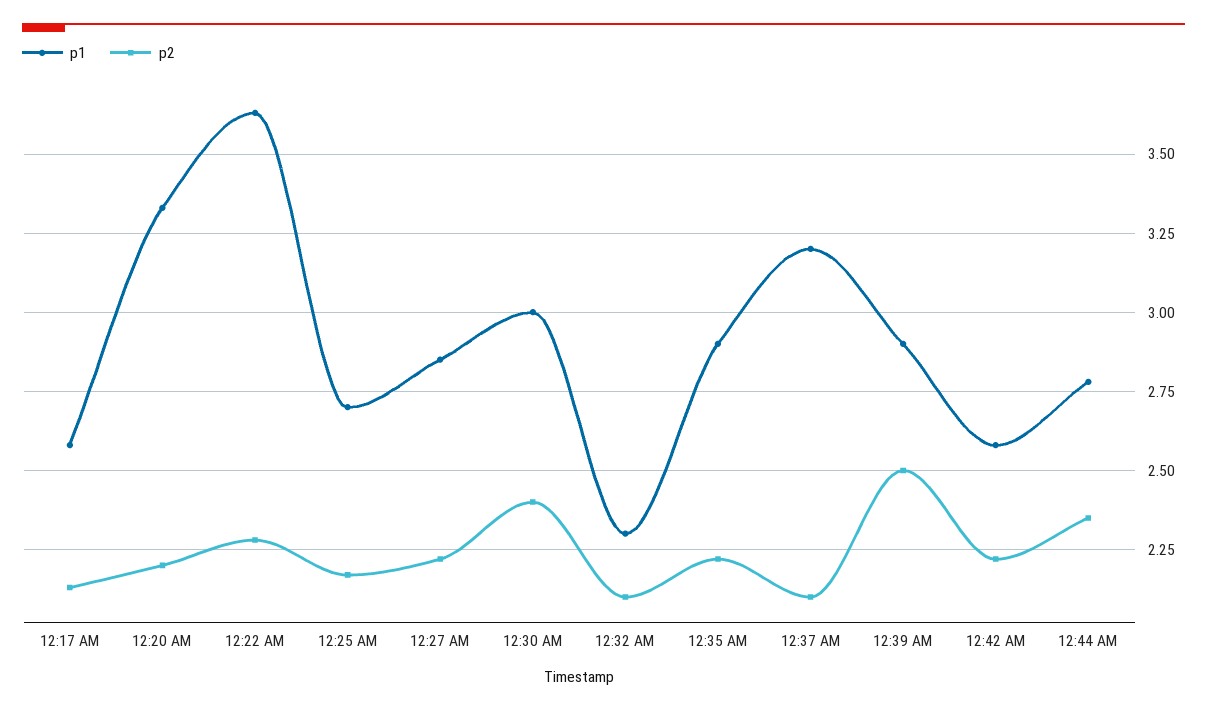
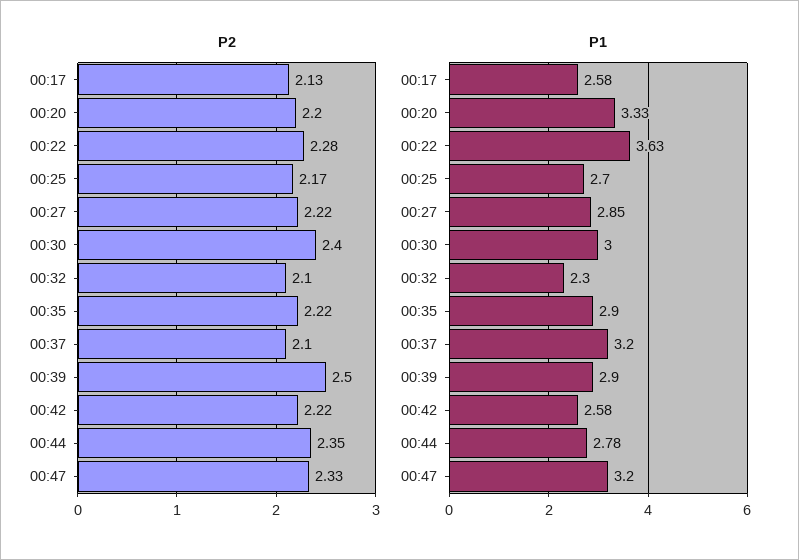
p2, 00:47: none -> 2.33
p1, 00:47: none -> 3.2

